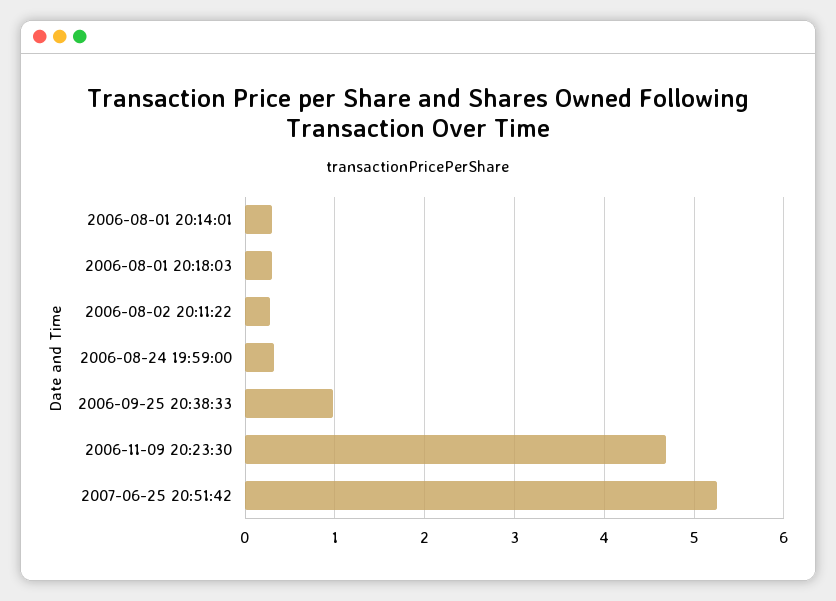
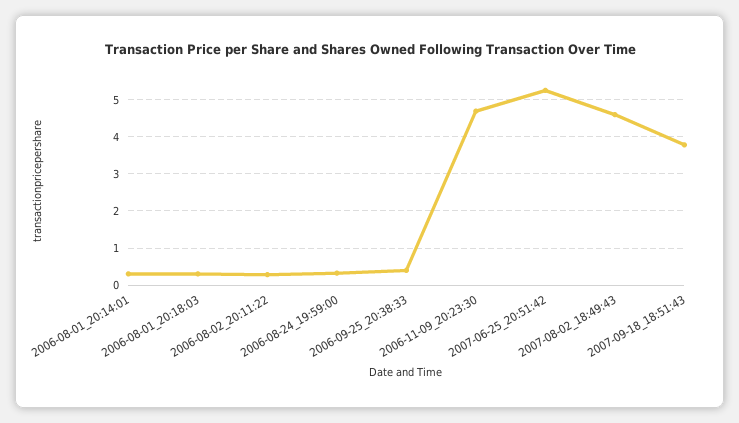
2006-09-25 20:38:33: 1 -> 0.4
2007-08-02_18:49:43: none -> 4.6
2007-09-18_18:51:43: none -> 3.8

